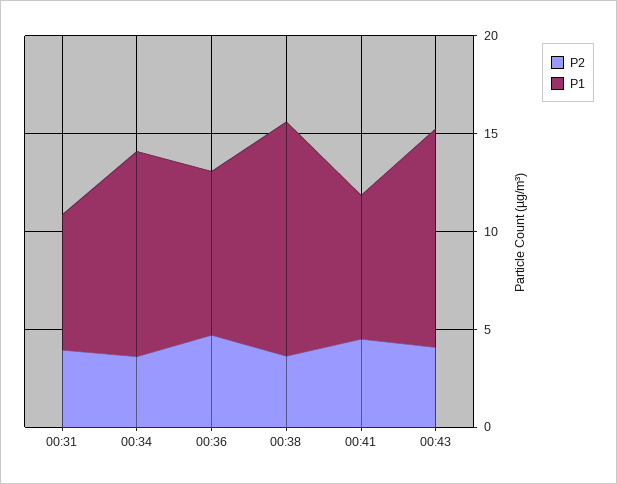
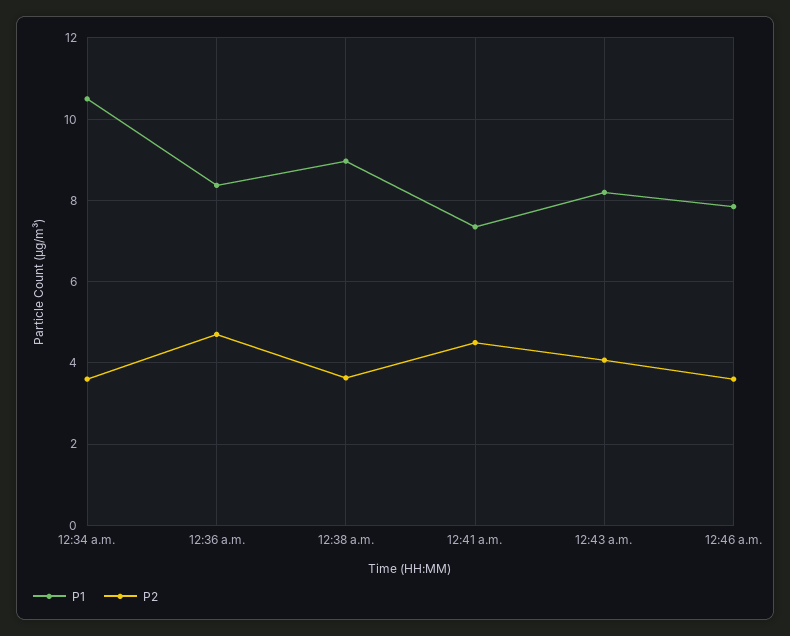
P2, 00:31: 4 -> none
P1, 00:31: 7 -> none
P1, 00:38: 12 -> 9
P1, 00:43: 11 -> 8.2
P1, 12:46 a.m.: none -> 7.8
P2, 12:46 a.m.: none -> 3.6

